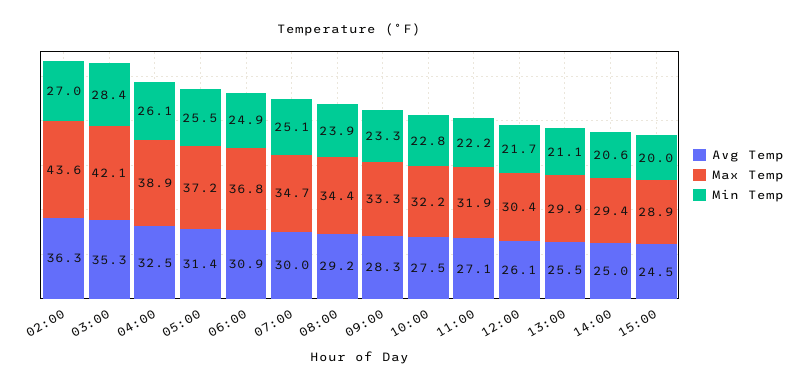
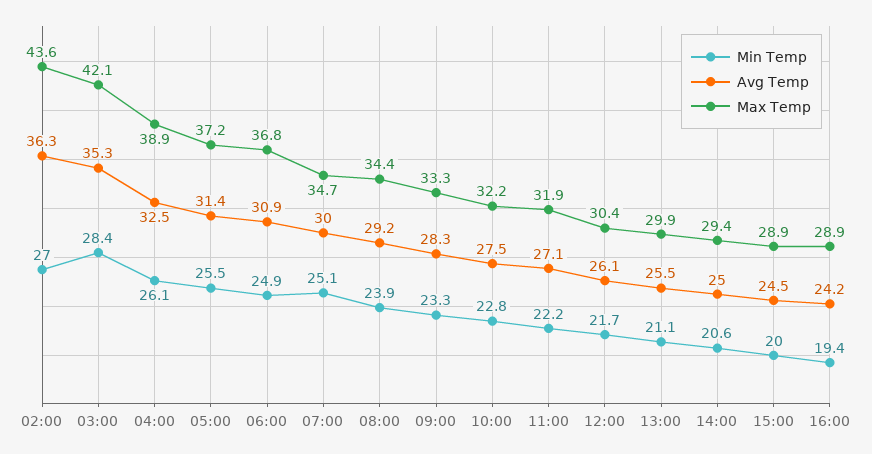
Min Temp, 16:00: none -> 19.4
Avg Temp, 16:00: none -> 24.2
Max Temp, 16:00: none -> 28.9

